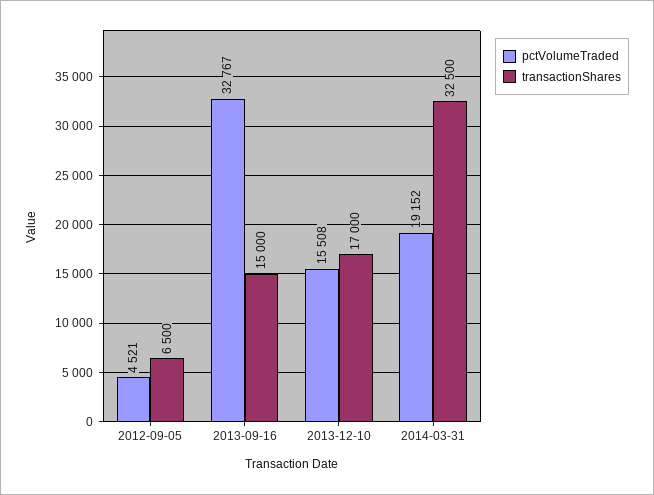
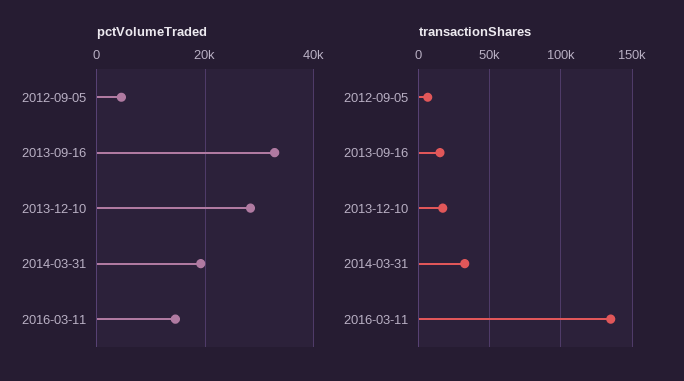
pctVolumeTraded, 2013-12-10: 15508 -> 28000
pctVolumeTraded, 2016-03-11: none -> 14000
transactionShares, 2016-03-11: none -> 135000

